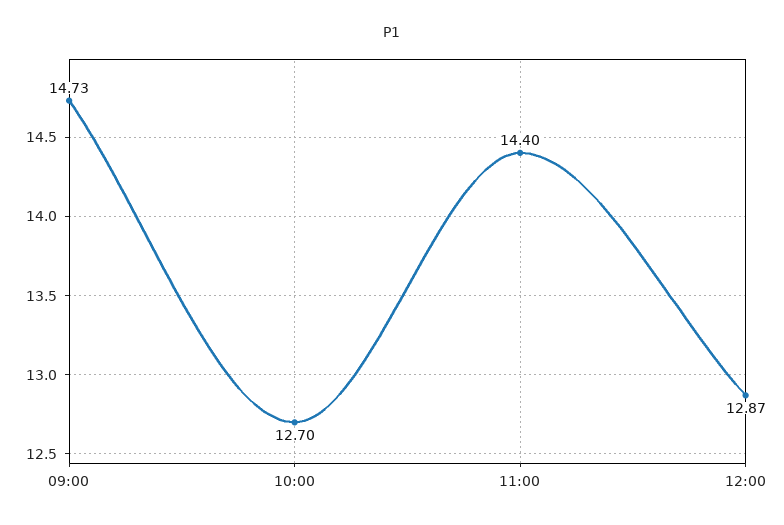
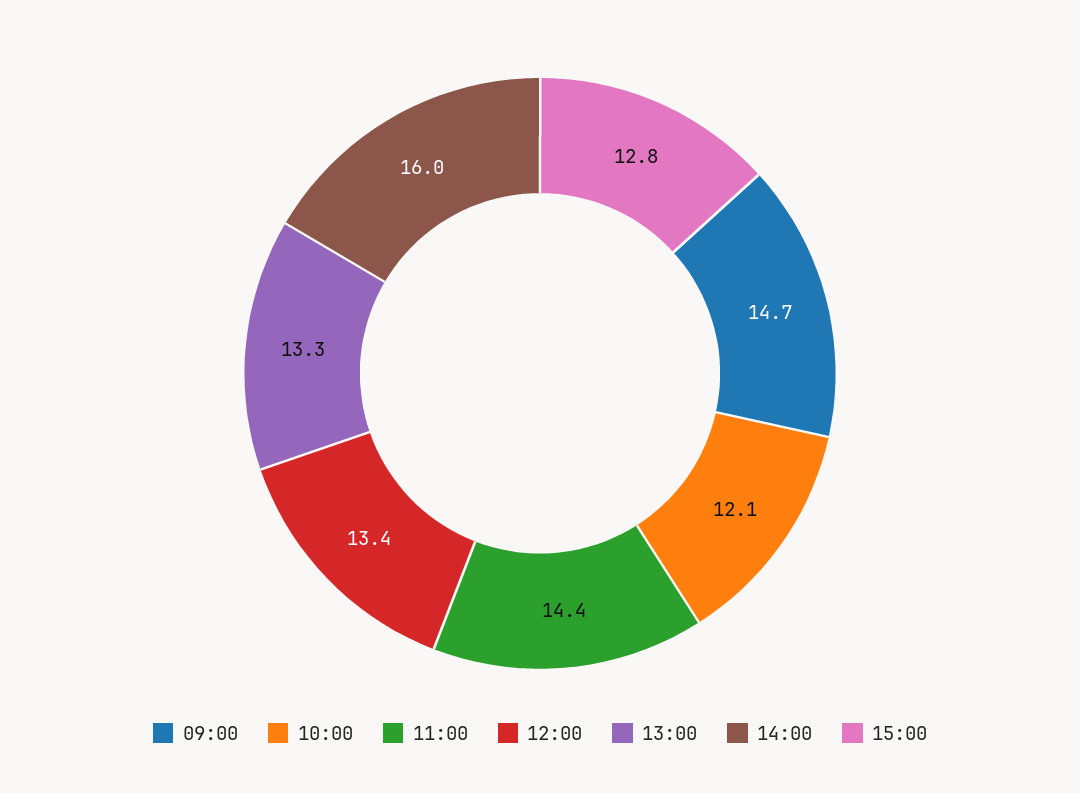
10:00: 12.7 -> 12.1
12:00: 12.87 -> 13.4
13:00: none -> 13.3
14:00: none -> 16
15:00: none -> 12.8

